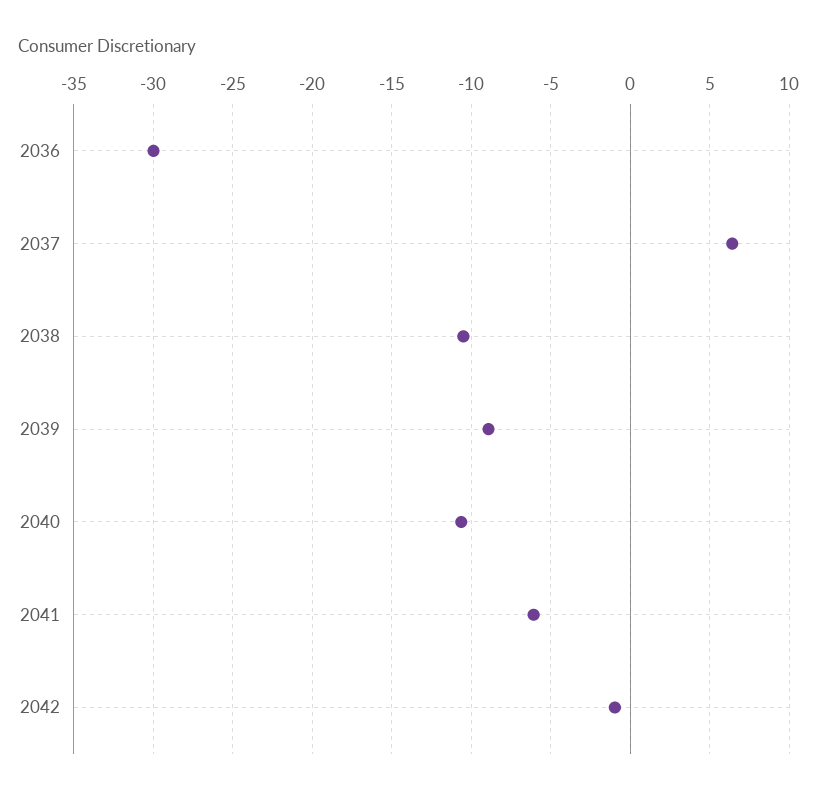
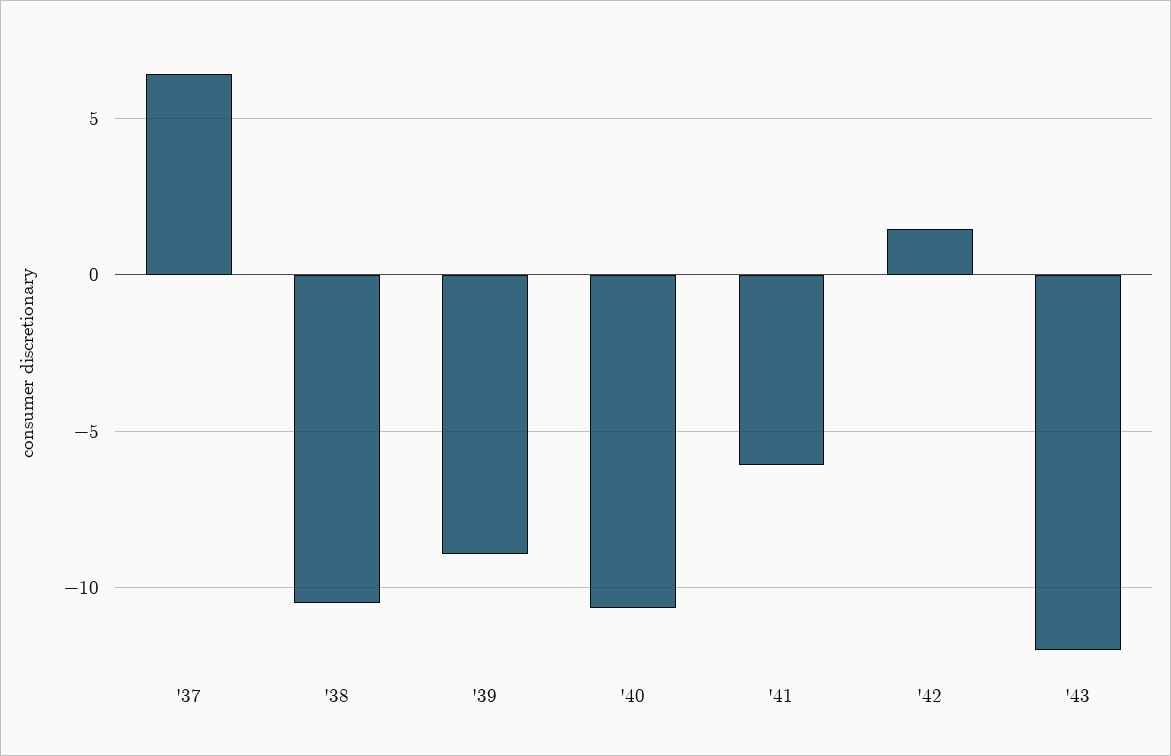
2036: -30 -> none
2042: -1 -> 1.5
'43: none -> -12

